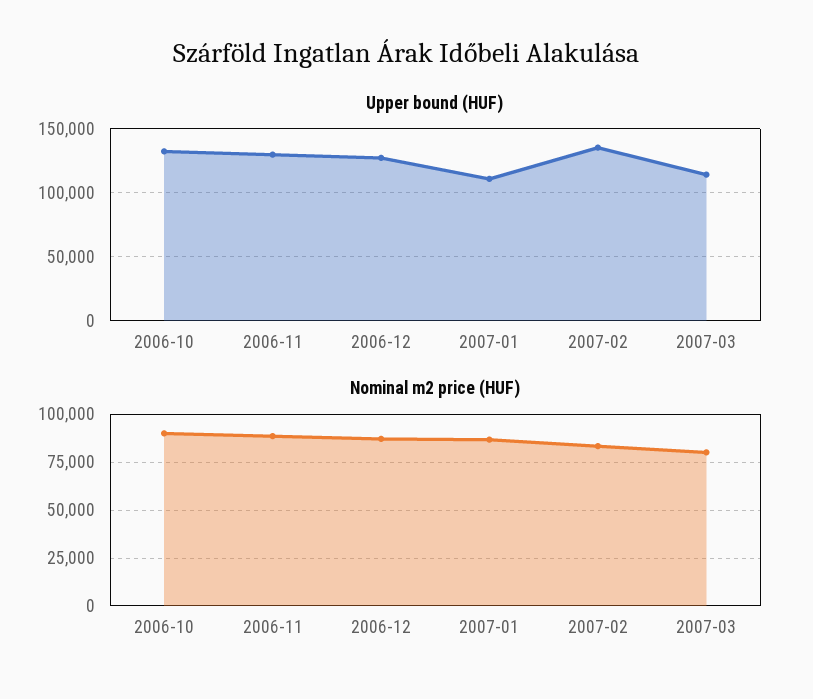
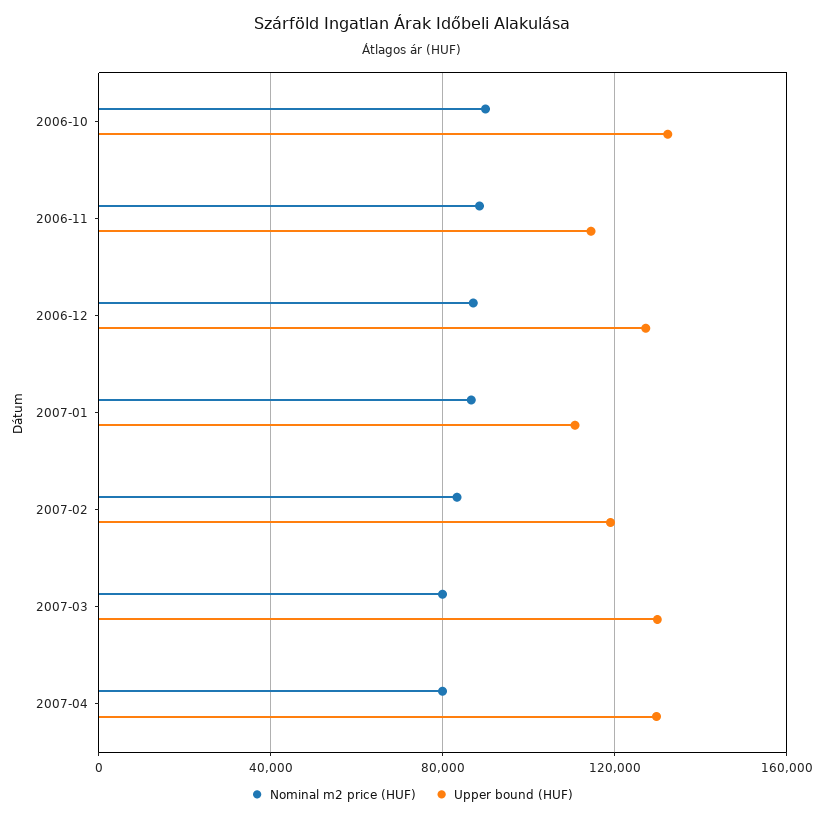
Upper bound (HUF), 2006-11: 130000 -> 115000
Upper bound (HUF), 2007-02: 135000 -> 120000
Upper bound (HUF), 2007-03: 115000 -> 130000
Nominal m2 price (HUF), 2007-04: none -> 80000
Upper bound (HUF), 2007-04: none -> 130000

